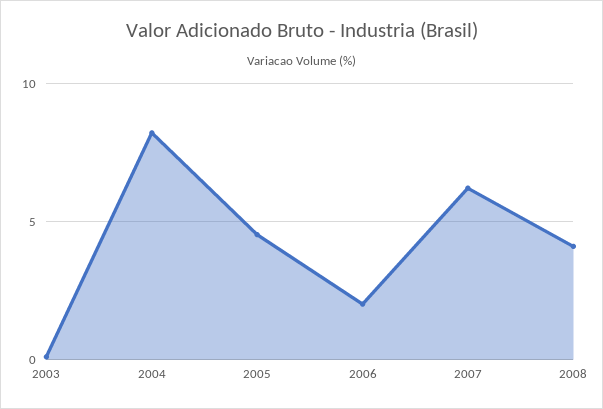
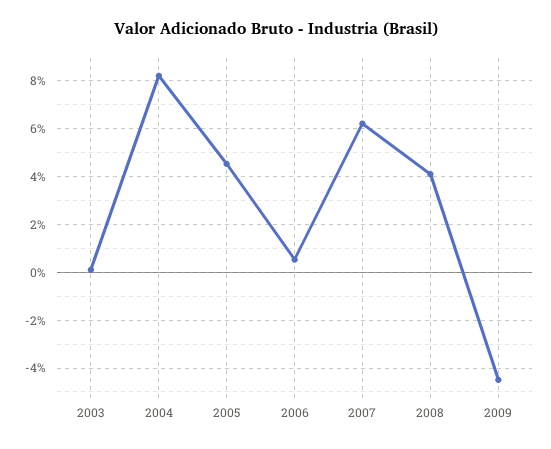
2006: 2 -> 0.5
2009: none -> -4.5

